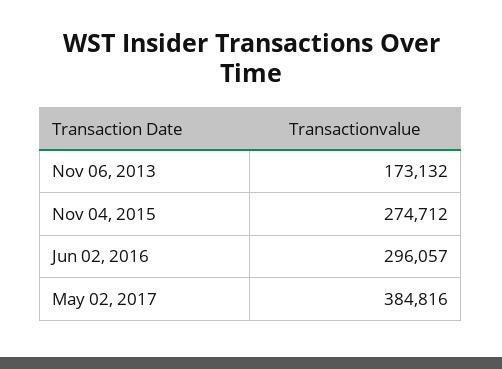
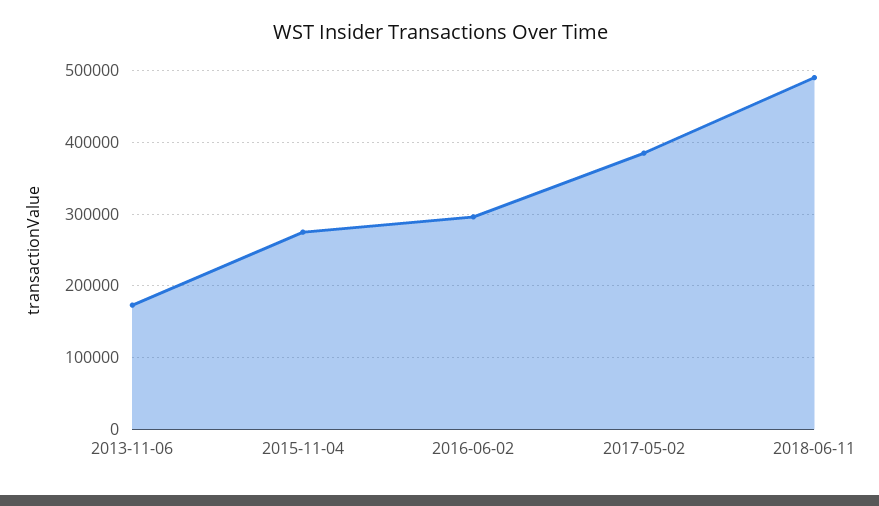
2018-06-11: none -> 490000

